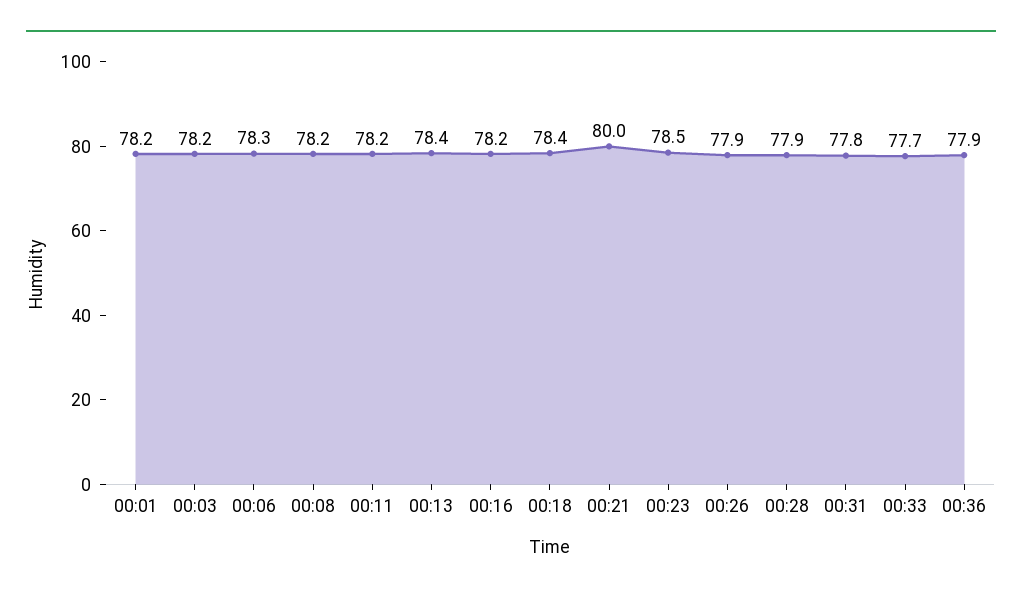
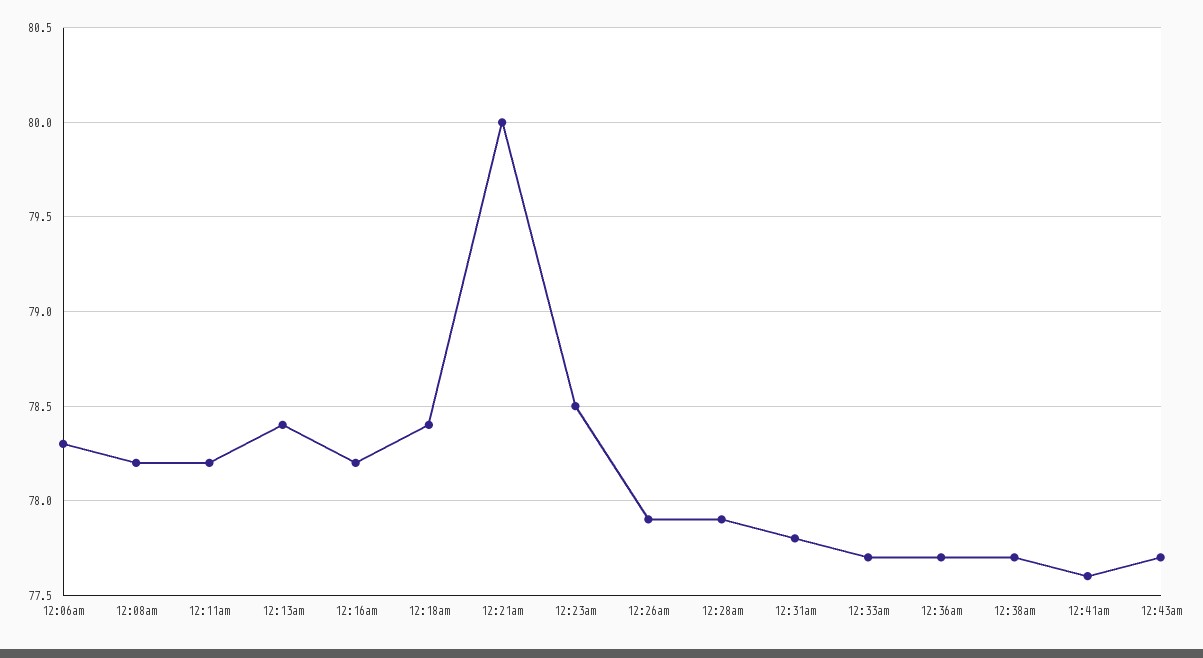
00:01: 78.2 -> none
00:03: 78.2 -> none
00:36: 77.9 -> 77.7
12:38am: none -> 77.7
12:41am: none -> 77.6
12:43am: none -> 77.7

